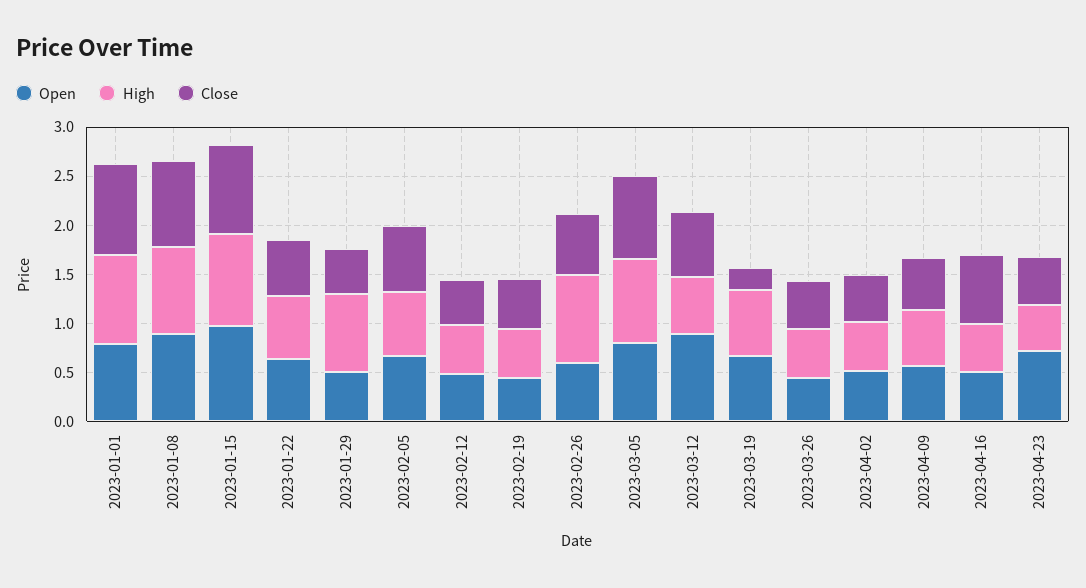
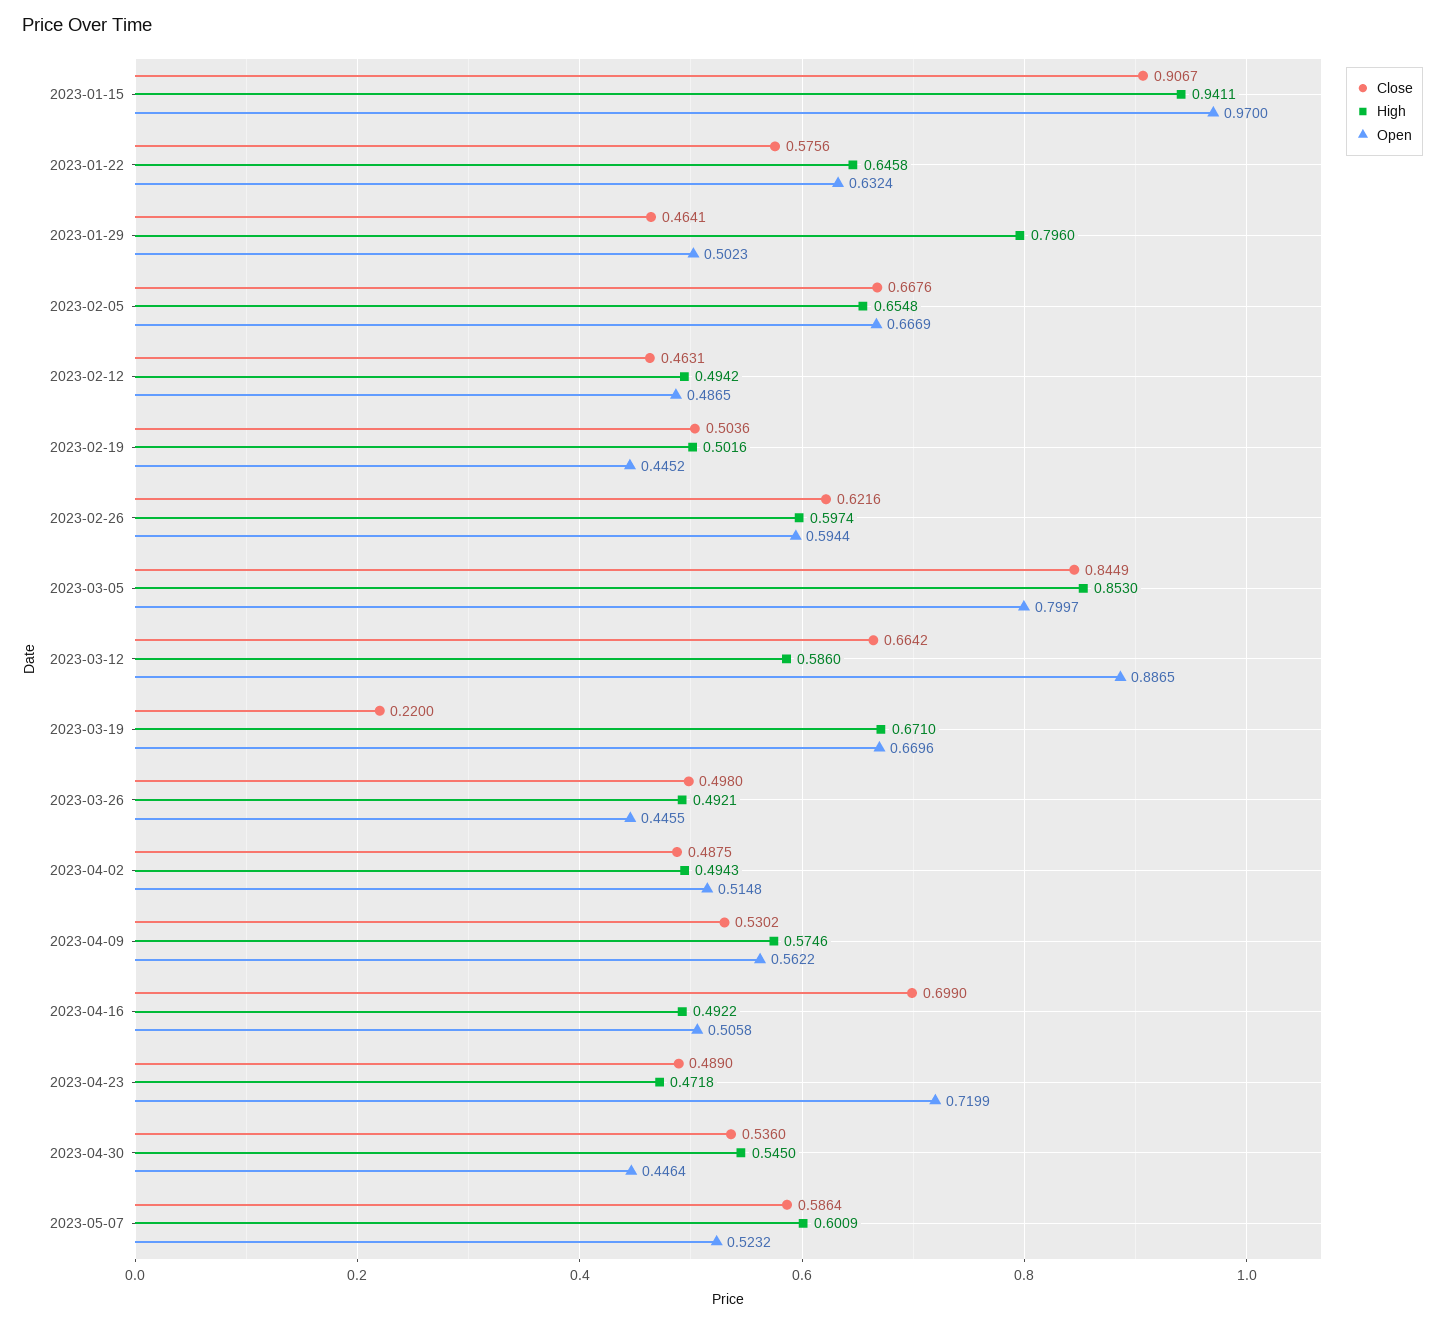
Open, 2023-01-01: 0.8 -> none
High, 2023-01-01: 0.9 -> none
Close, 2023-01-01: 0.9 -> none
Open, 2023-01-08: 0.9 -> none
High, 2023-01-08: 0.9 -> none
Close, 2023-01-08: 0.9 -> none
High, 2023-02-26: 0.9 -> 0.5974
Close, 2023-04-30: none -> 0.536
High, 2023-04-30: none -> 0.545
Open, 2023-04-30: none -> 0.4464
Close, 2023-05-07: none -> 0.5864
High, 2023-05-07: none -> 0.6009
Open, 2023-05-07: none -> 0.5232

